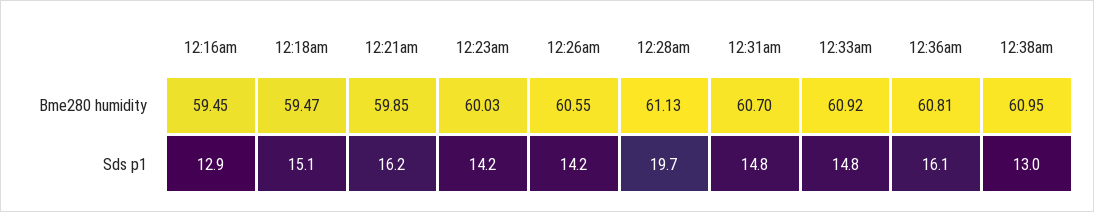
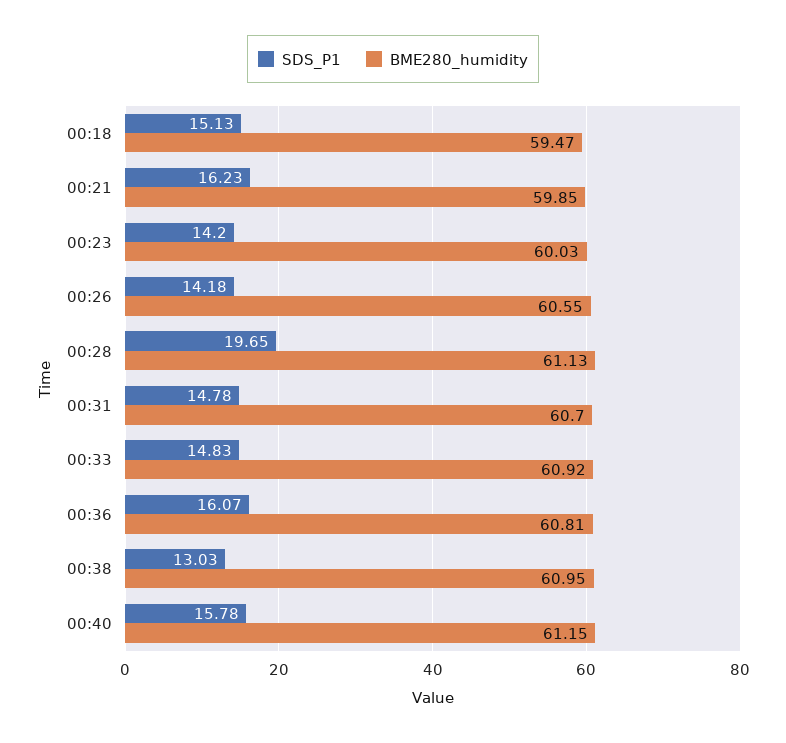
Bme280 humidity, 12:16am: 59.45 -> none
Sds p1, 12:16am: 12.9 -> none
Sds p1, 00:40: none -> 15.78
Bme280 humidity, 00:40: none -> 61.15

